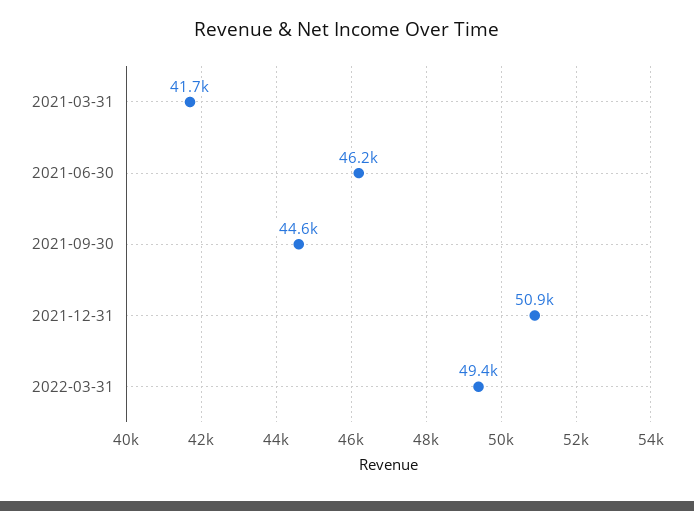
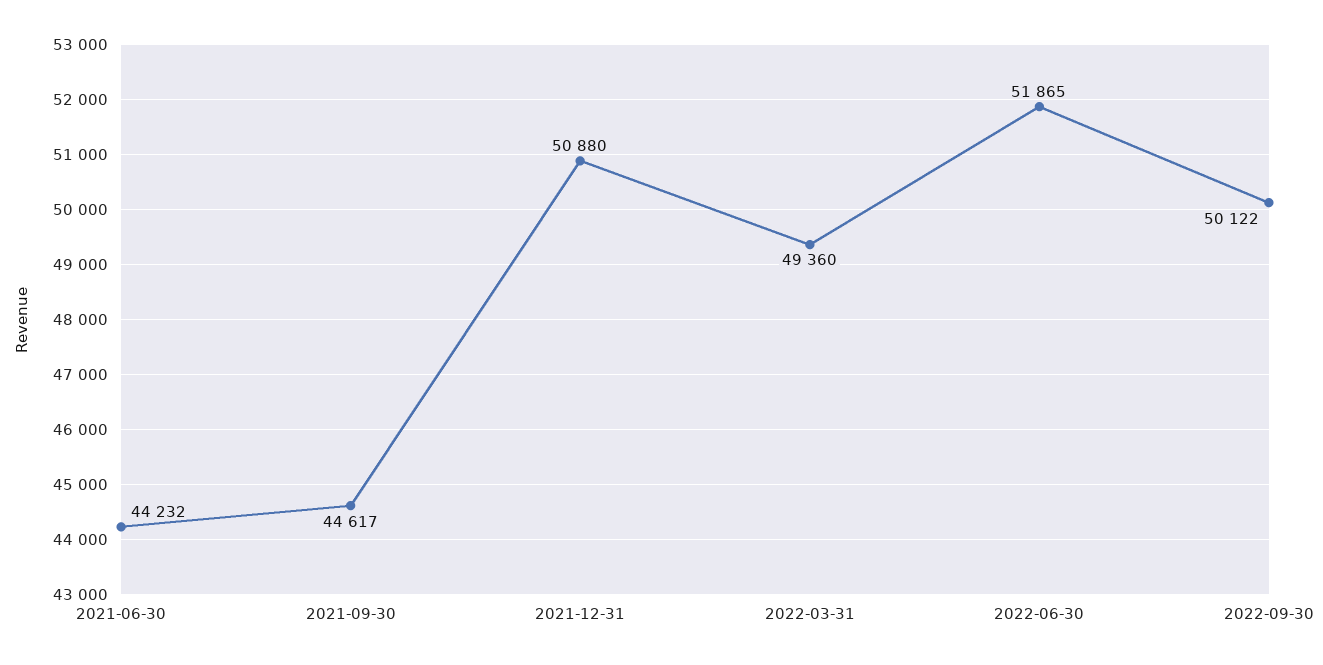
2021-03-31: 41700 -> none
2021-06-30: 46200 -> 44232
2022-06-30: none -> 51865
2022-09-30: none -> 50122

